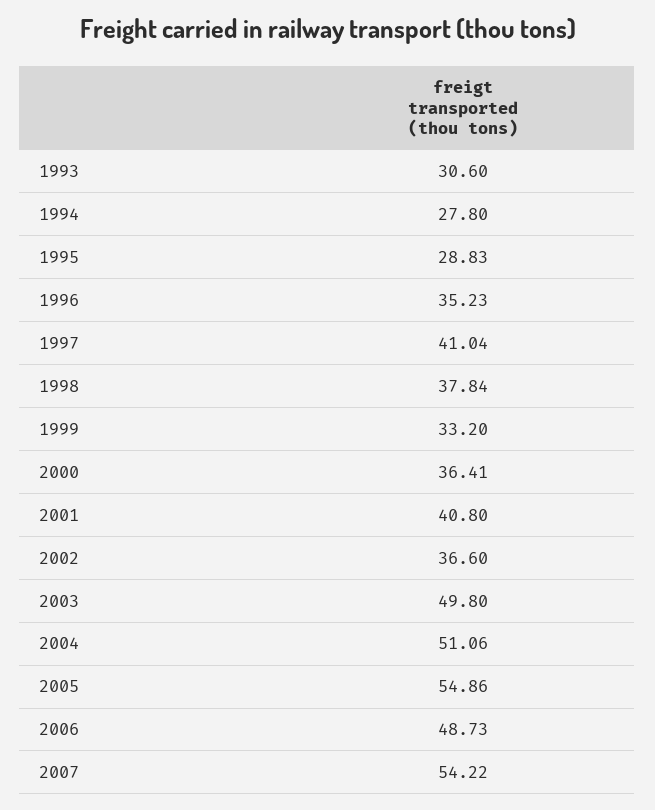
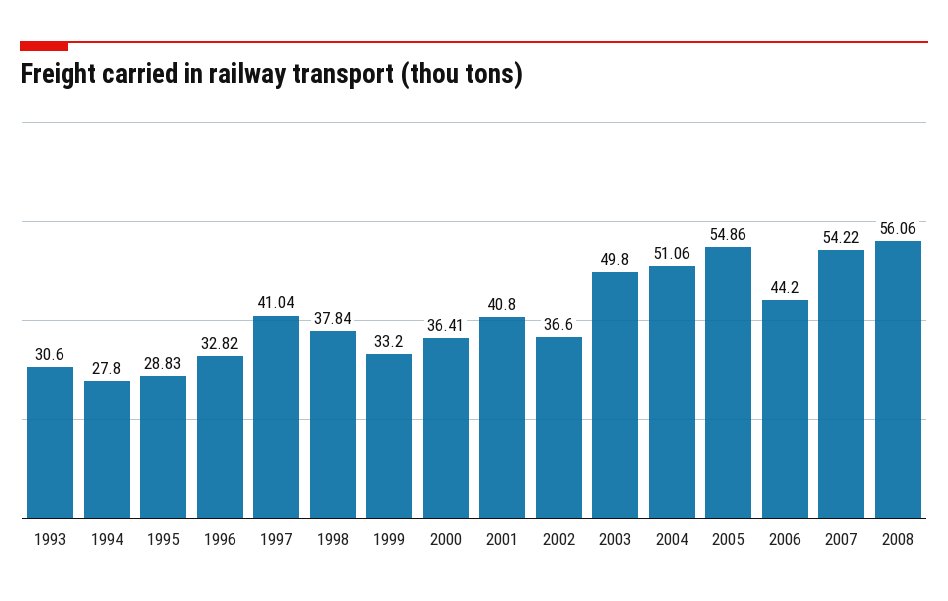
1996: 35.23 -> 32.82
2006: 48.73 -> 44.2
2008: none -> 56.06

